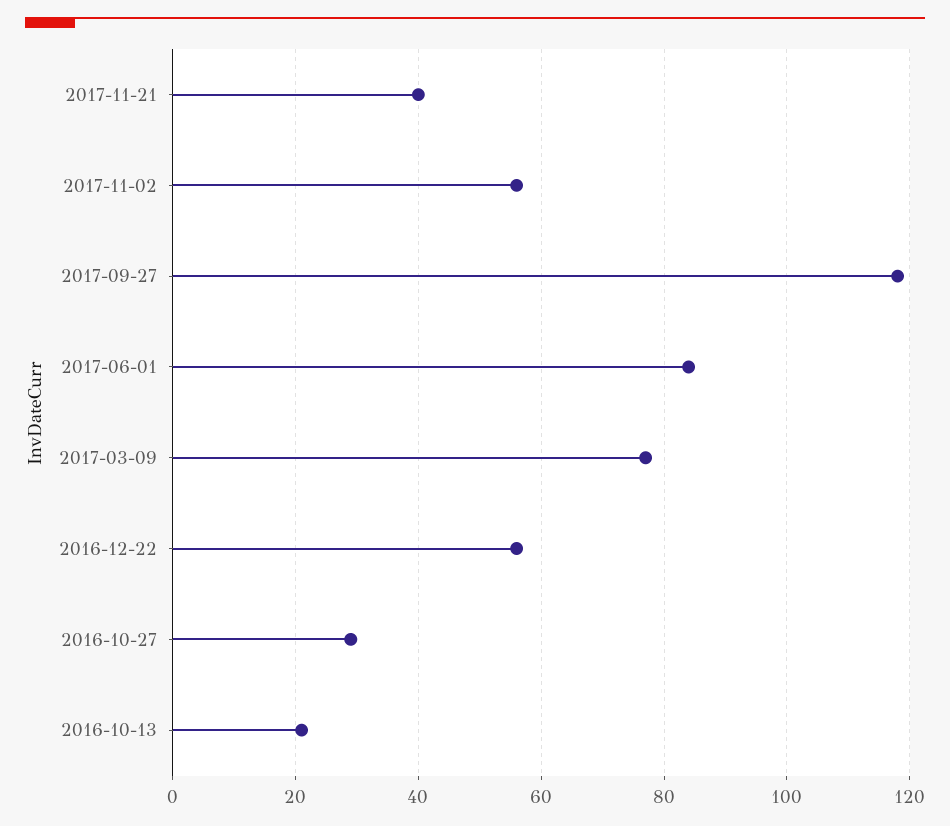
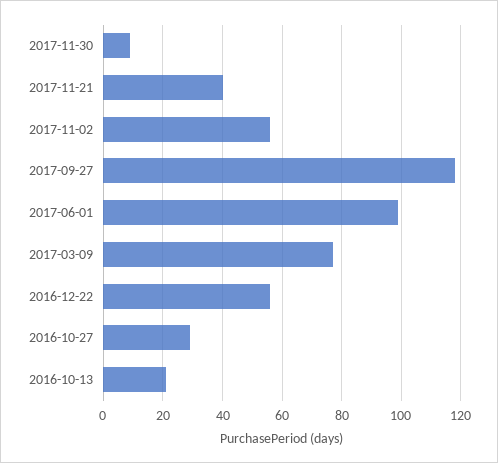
2017-06-01: 85 -> 100
2017-11-30: none -> 10

